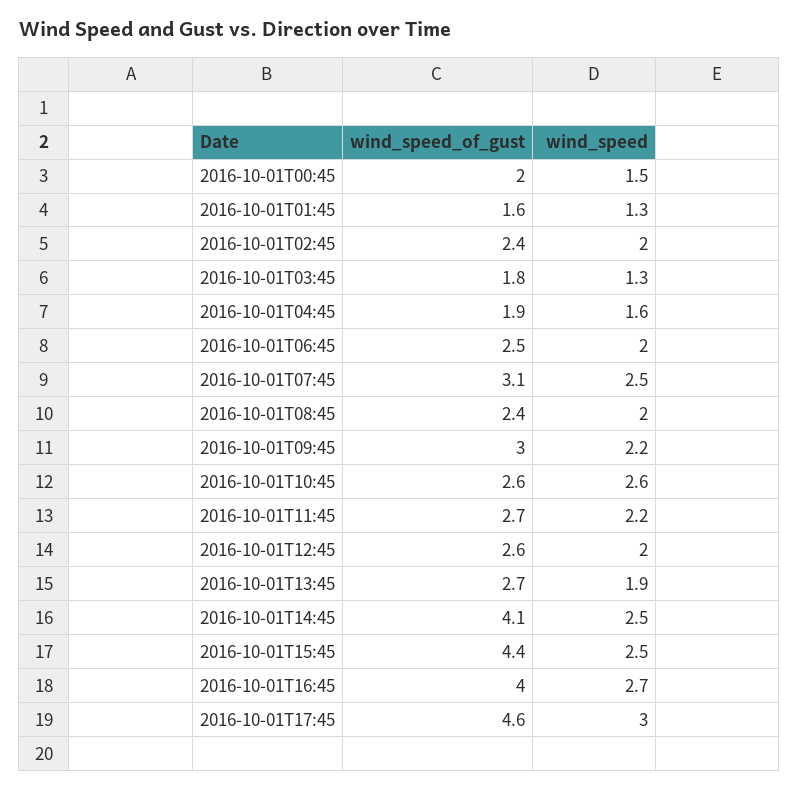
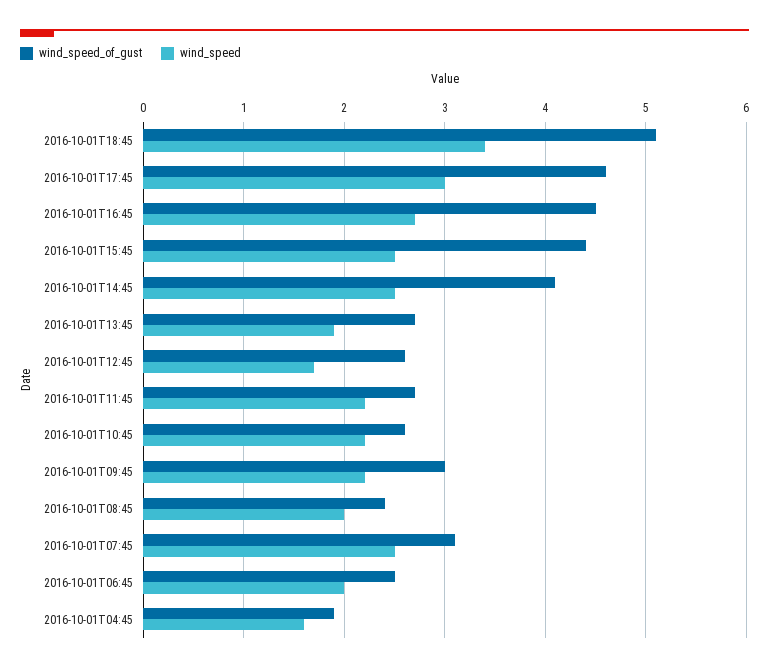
wind_speed_of_gust, 2016-10-01T00:45: 2 -> none
wind_speed, 2016-10-01T00:45: 1.5 -> none
wind_speed_of_gust, 2016-10-01T01:45: 1.6 -> none
wind_speed, 2016-10-01T01:45: 1.3 -> none
wind_speed_of_gust, 2016-10-01T02:45: 2.4 -> none
wind_speed, 2016-10-01T02:45: 2 -> none
wind_speed_of_gust, 2016-10-01T03:45: 1.8 -> none
wind_speed, 2016-10-01T03:45: 1.3 -> none
wind_speed, 2016-10-01T10:45: 2.6 -> 2.2
wind_speed, 2016-10-01T12:45: 2 -> 1.7
wind_speed_of_gust, 2016-10-01T16:45: 4 -> 4.5
wind_speed_of_gust, 2016-10-01T18:45: none -> 5.1
wind_speed, 2016-10-01T18:45: none -> 3.4

